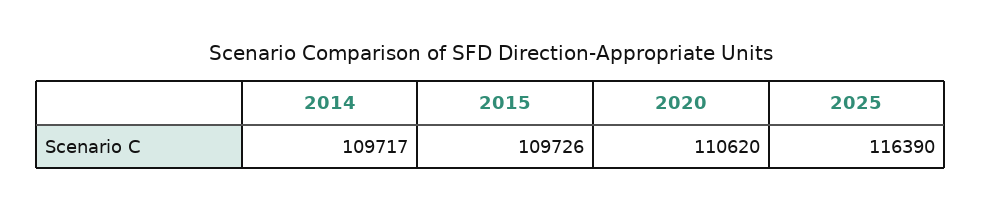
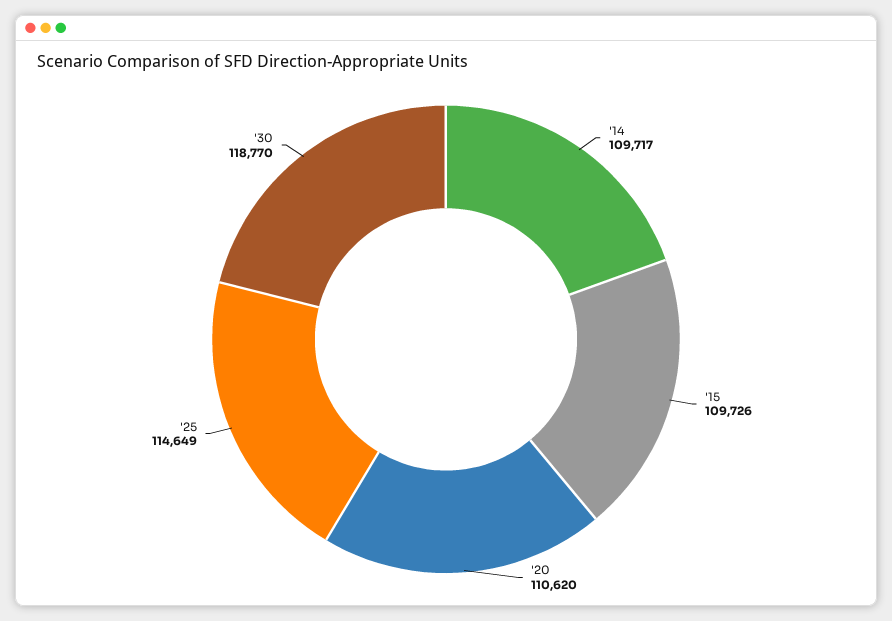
2025: 116390 -> 114649
'30: none -> 118770

